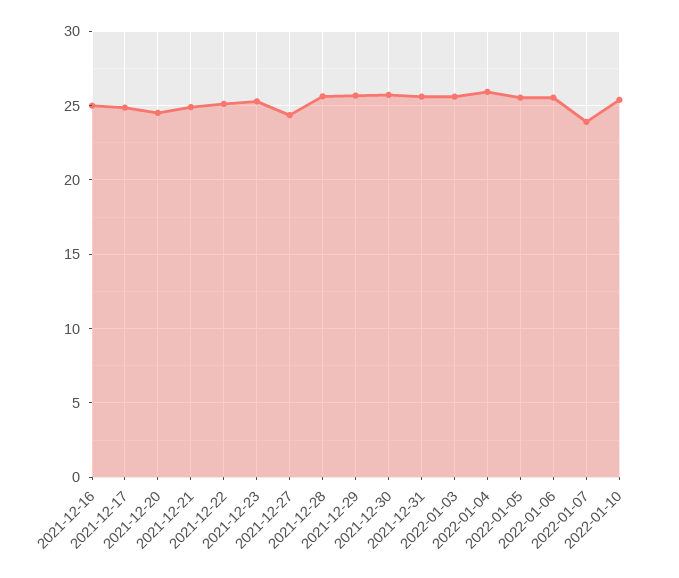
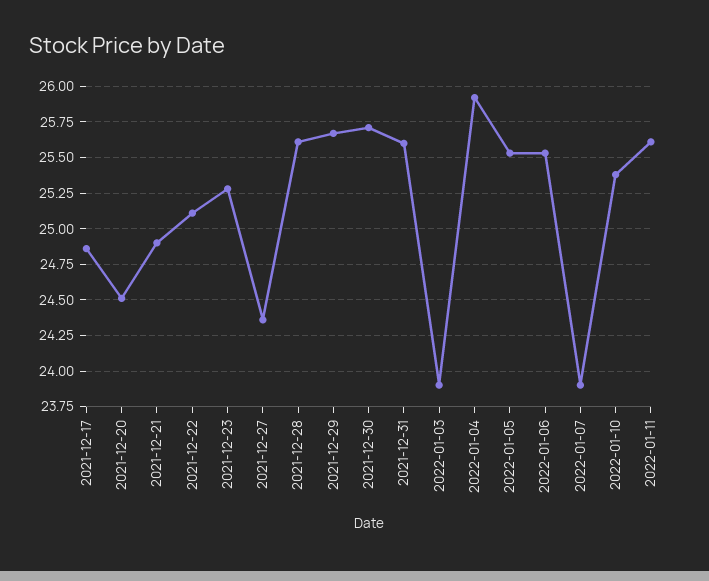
2021-12-16: 25 -> none
2022-01-03: 25.5 -> 23.9
2022-01-11: none -> 25.6

